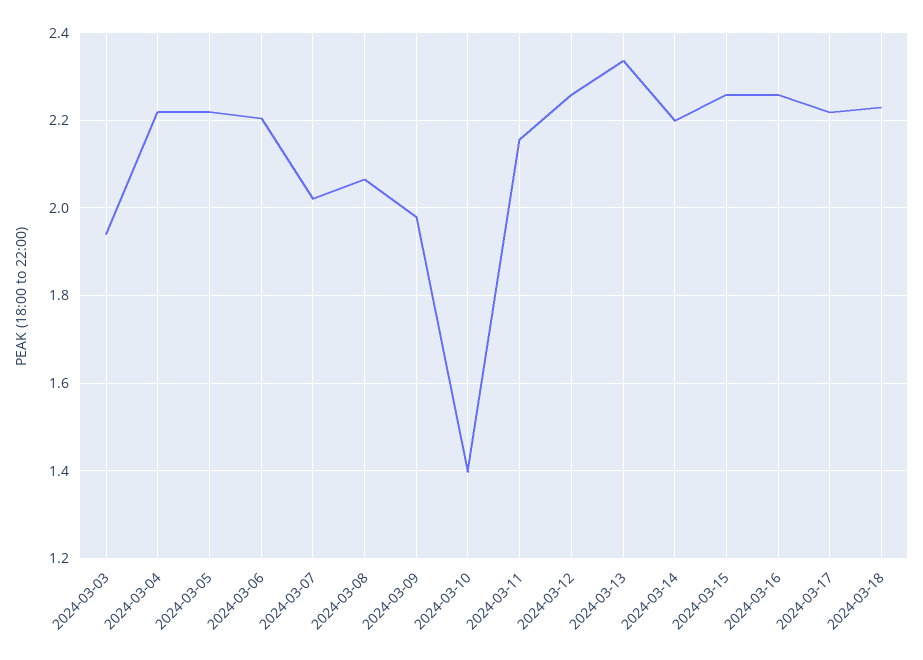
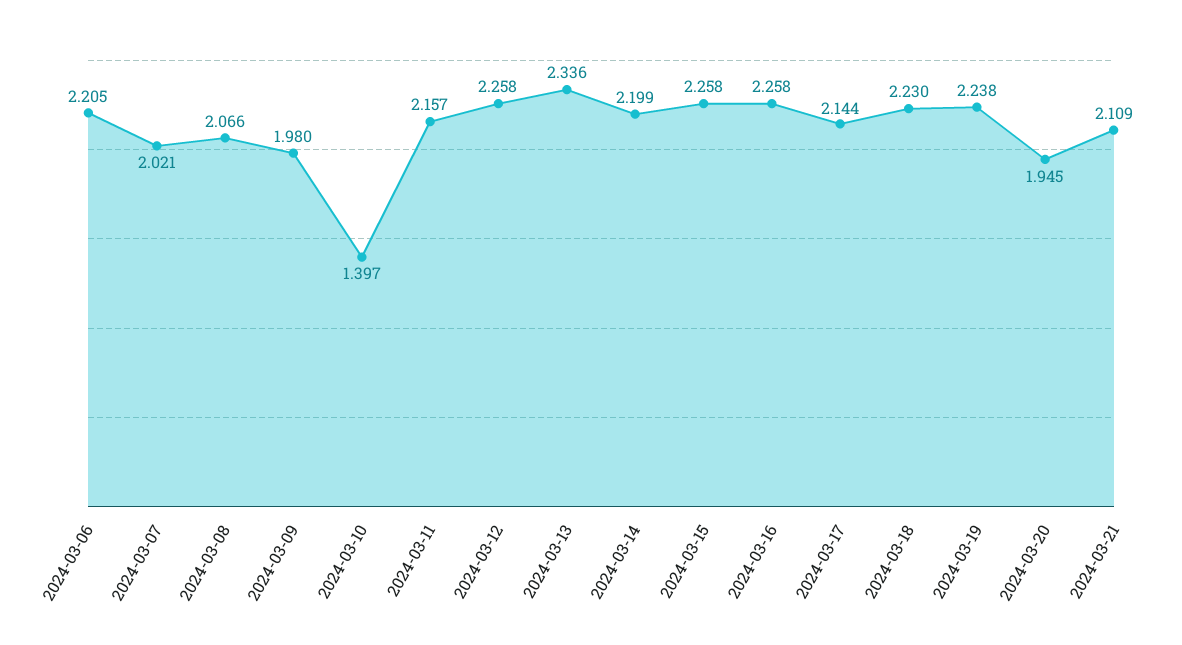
2024-03-03: 1.94 -> none
2024-03-04: 2.22 -> none
2024-03-05: 2.22 -> none
2024-03-17: 2.22 -> 2.144
2024-03-19: none -> 2.238
2024-03-20: none -> 1.945
2024-03-21: none -> 2.109

